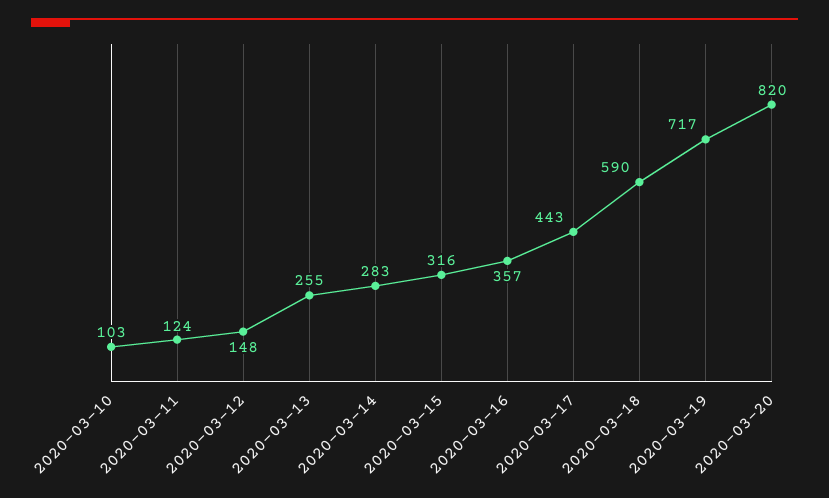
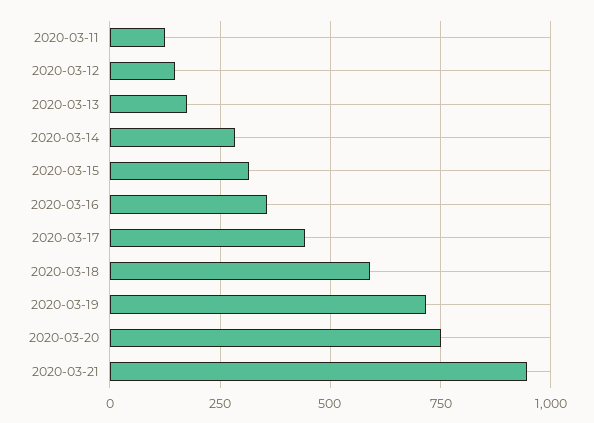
2020-03-10: 103 -> none
2020-03-13: 255 -> 175
2020-03-20: 820 -> 750
2020-03-21: none -> 950

